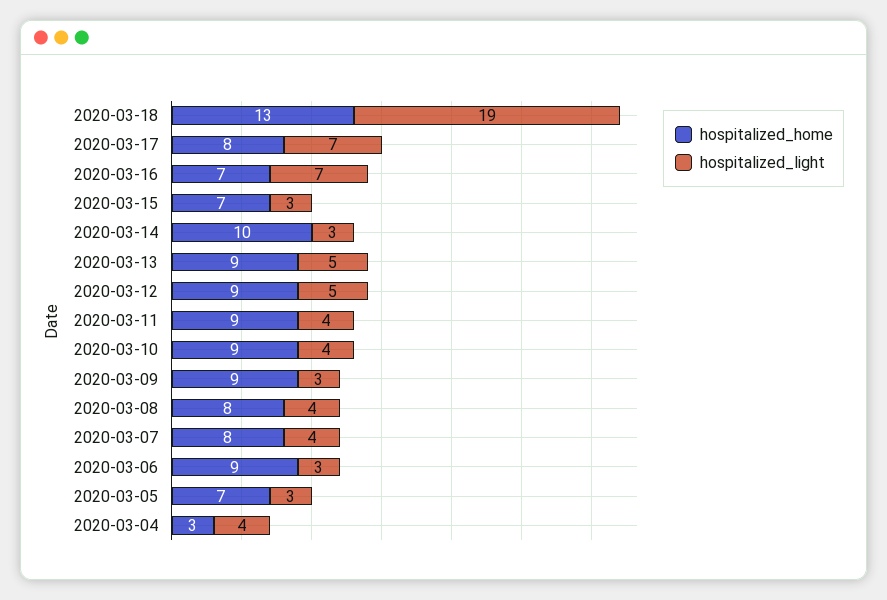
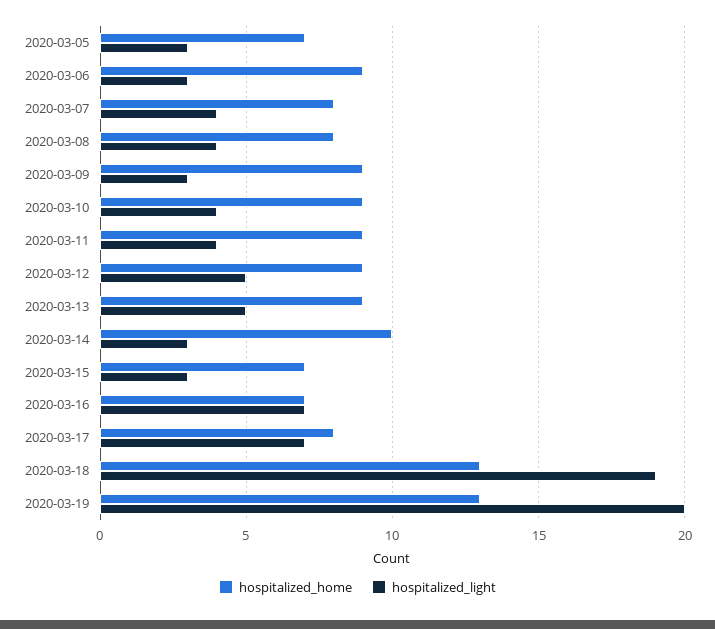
hospitalized_home, 2020-03-04: 3 -> none
hospitalized_light, 2020-03-04: 4 -> none
hospitalized_home, 2020-03-19: none -> 13
hospitalized_light, 2020-03-19: none -> 20

